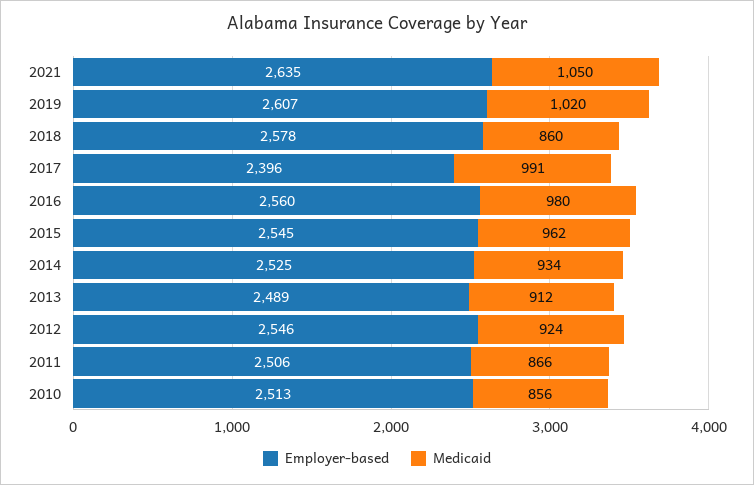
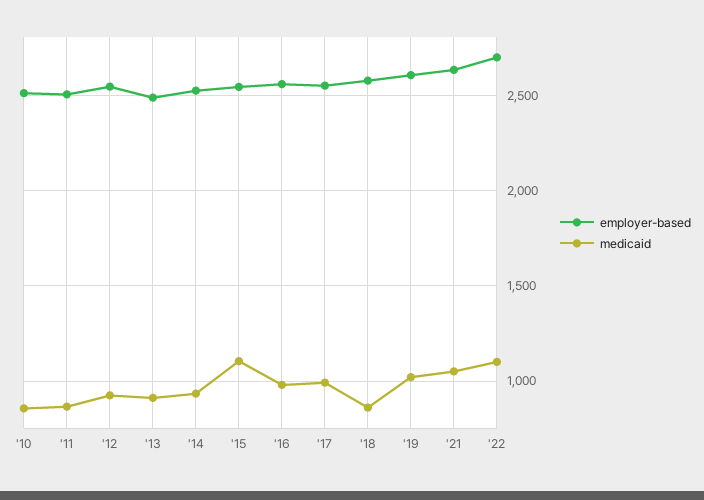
Employer-based, 2017: 2396 -> 2550
Medicaid, 2015: 962 -> 1100
Employer-based, '22: none -> 2700
Medicaid, '22: none -> 1100

